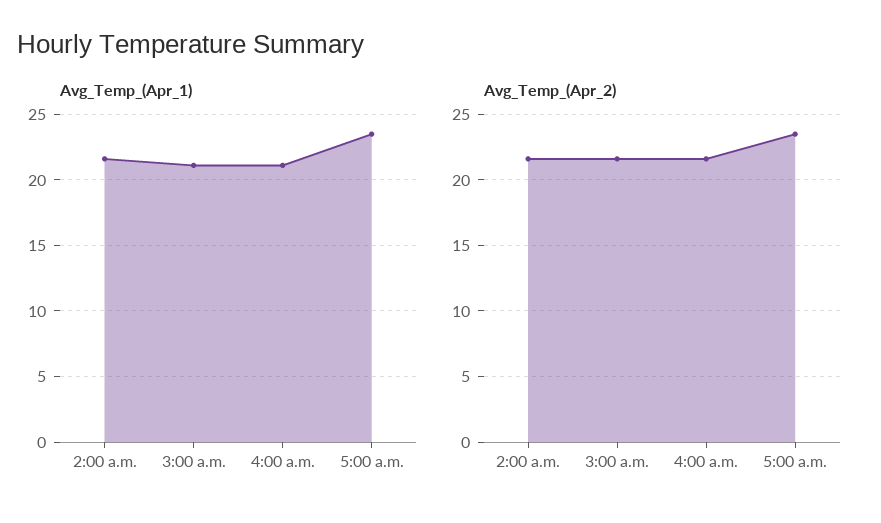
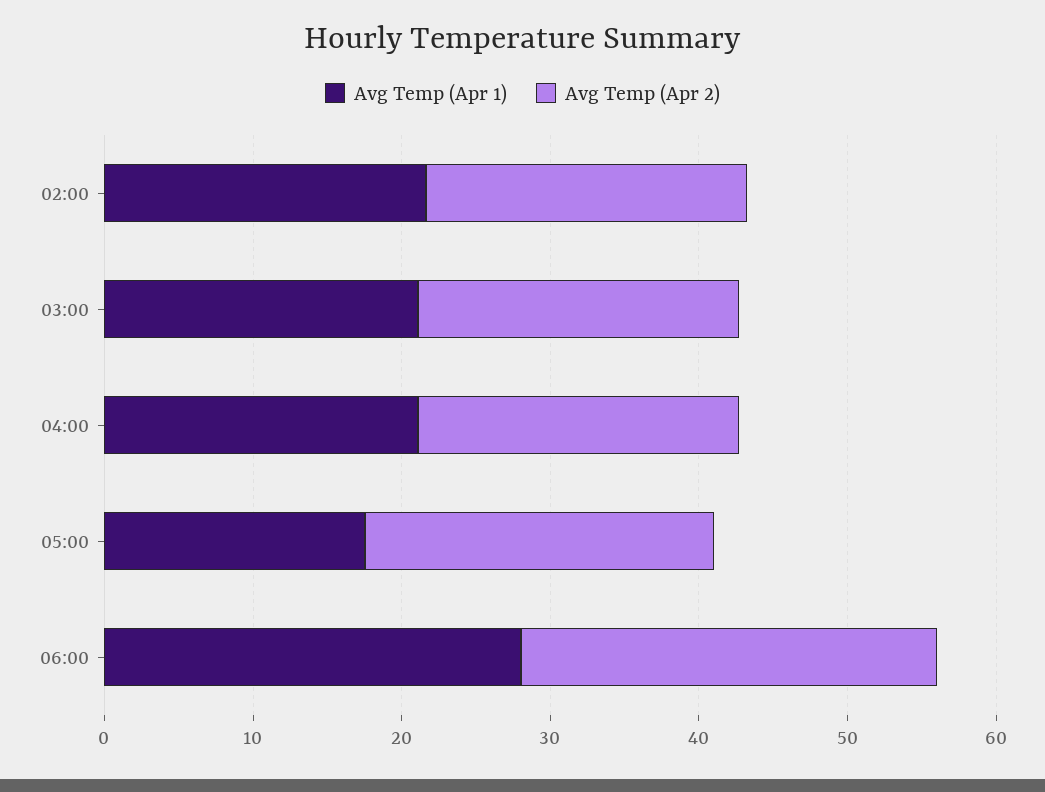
Avg_Temp_(Apr_1), 5:00 a.m.: 23.5 -> 18
Avg_Temp_(Apr_1), 06:00: none -> 28
Avg_Temp_(Apr_2), 06:00: none -> 28

